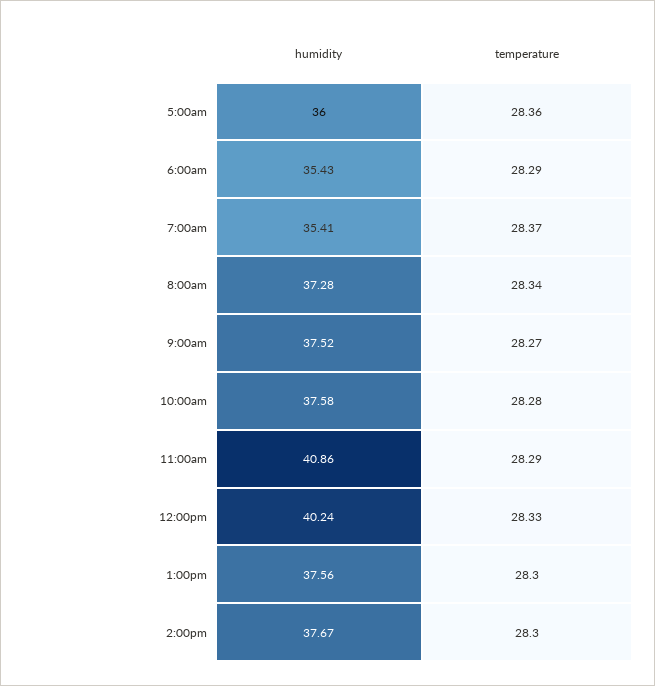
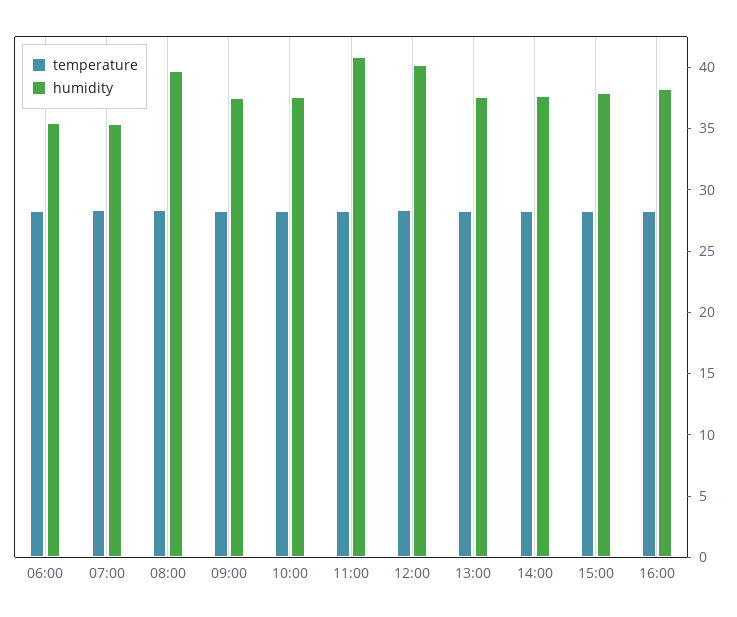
humidity, 5:00am: 36 -> none
temperature, 5:00am: 28.36 -> none
humidity, 8:00am: 37.28 -> 40
temperature, 15:00: none -> 28
humidity, 15:00: none -> 38
temperature, 16:00: none -> 28
humidity, 16:00: none -> 38

